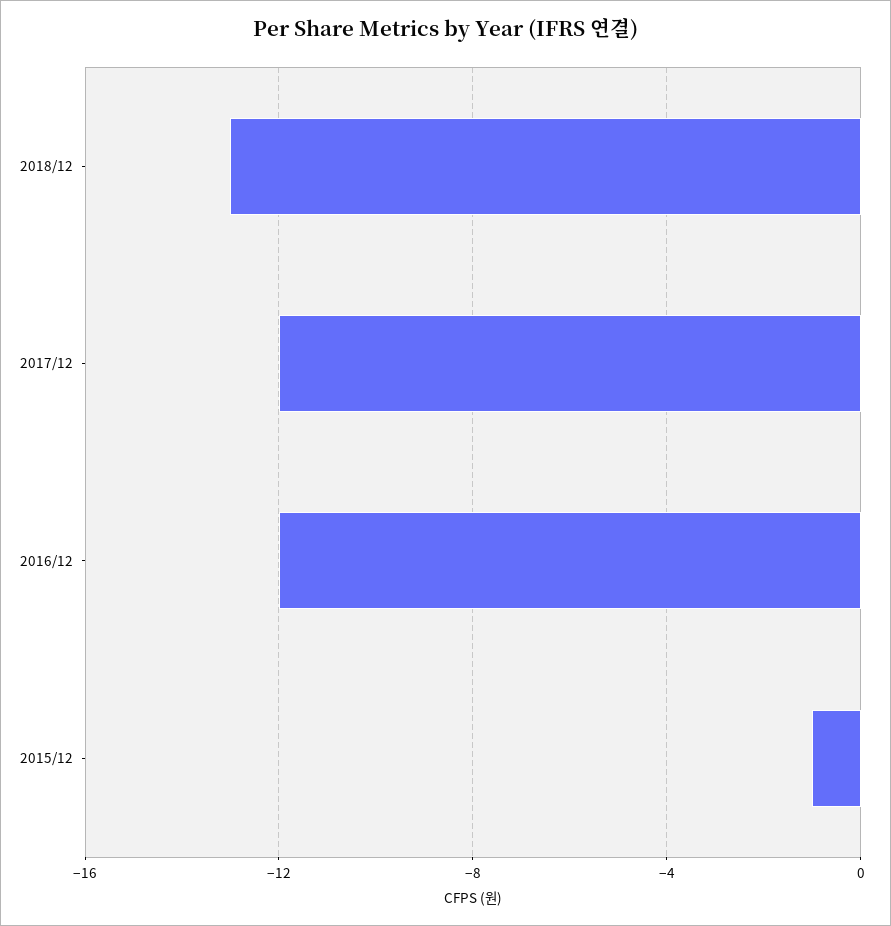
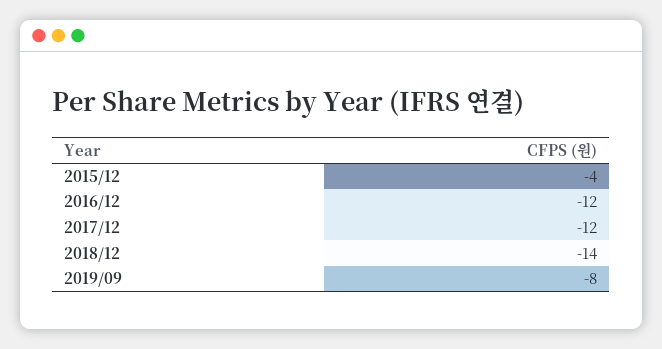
2018/12: -13 -> -14
2015/12: -1 -> -4
2019/09: none -> -8

